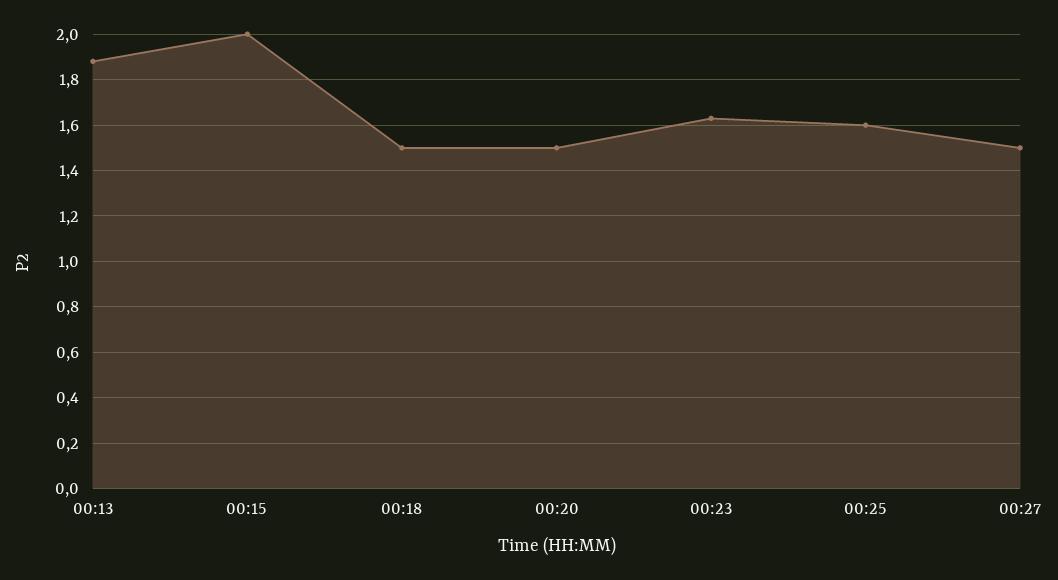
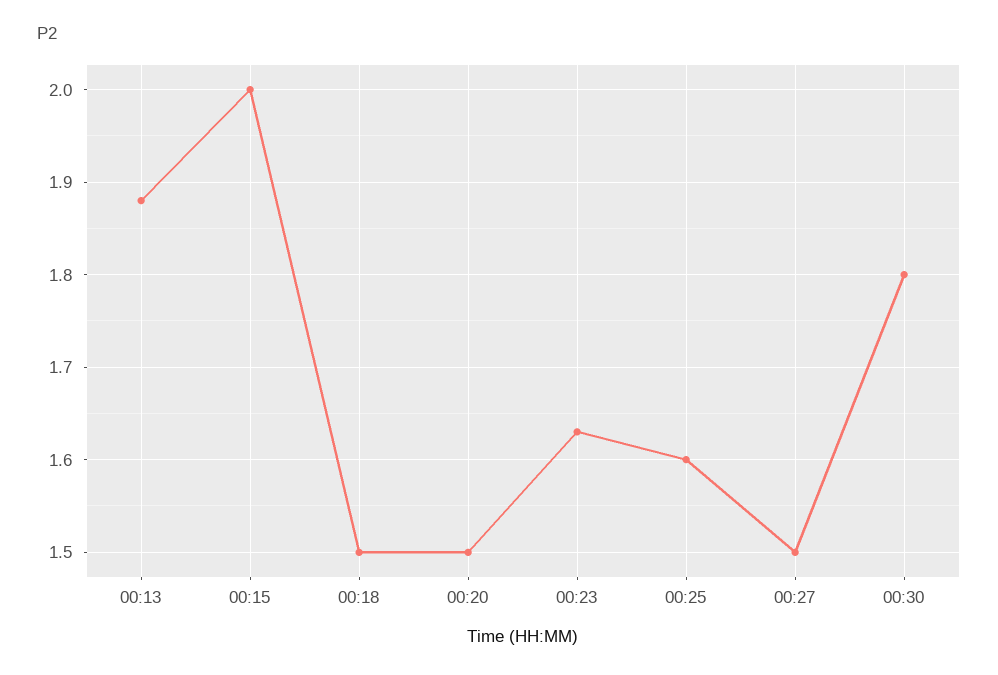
00:30: none -> 1.8

